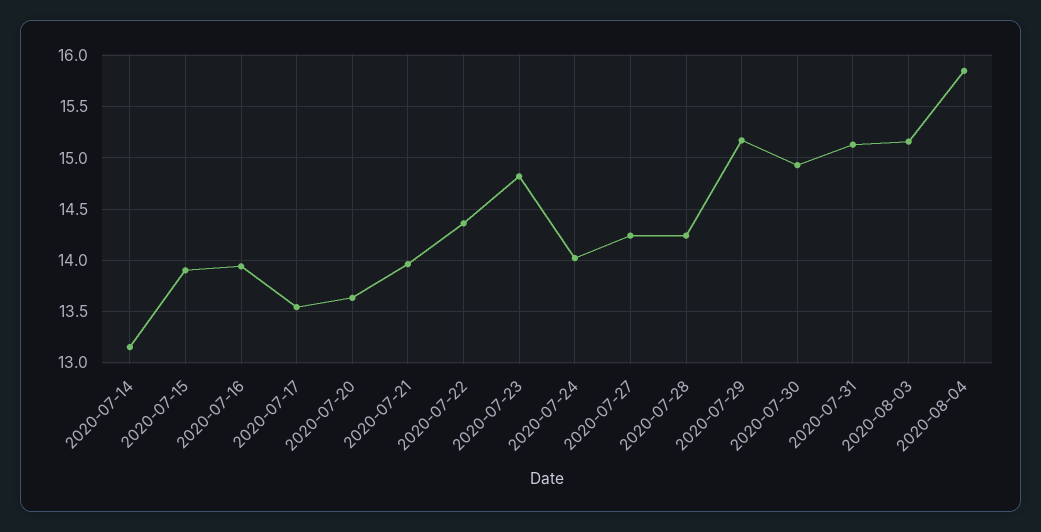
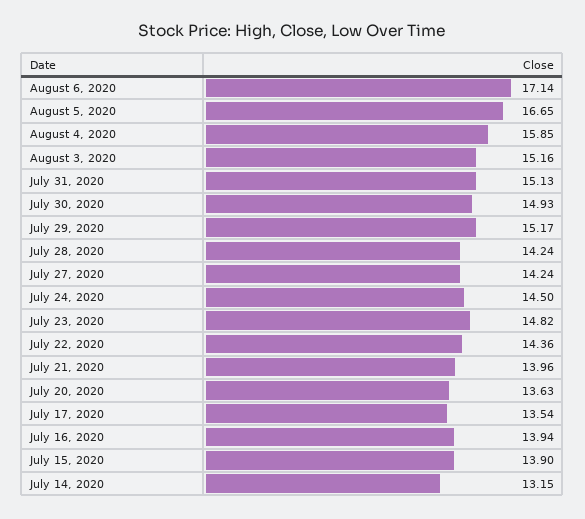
2020-07-24: 14 -> 14.5
August 6, 2020: none -> 17.14
August 5, 2020: none -> 16.65

